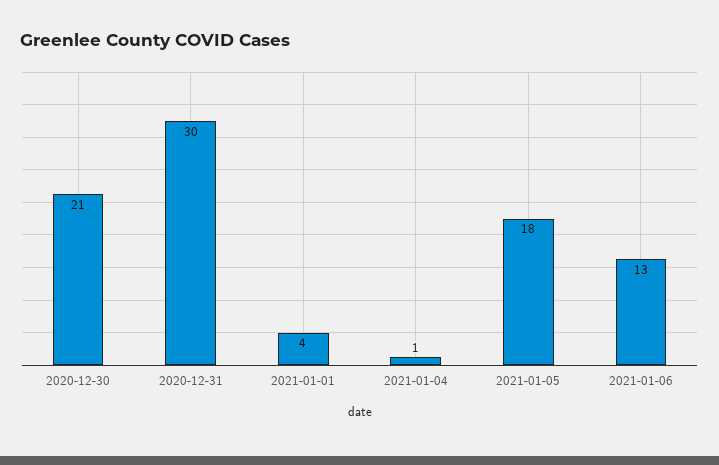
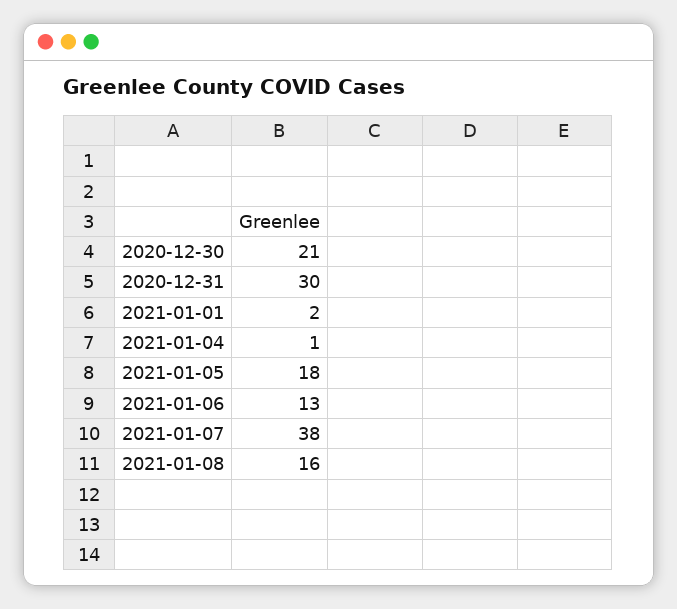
2021-01-01: 4 -> 2
2021-01-07: none -> 38
2021-01-08: none -> 16

